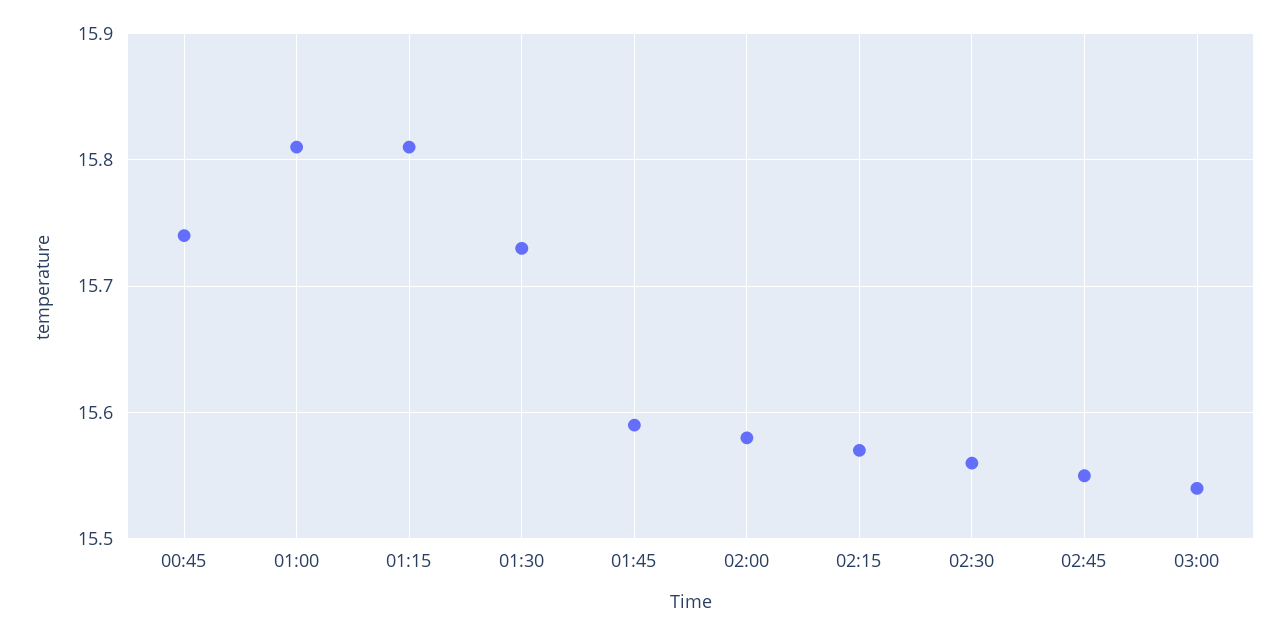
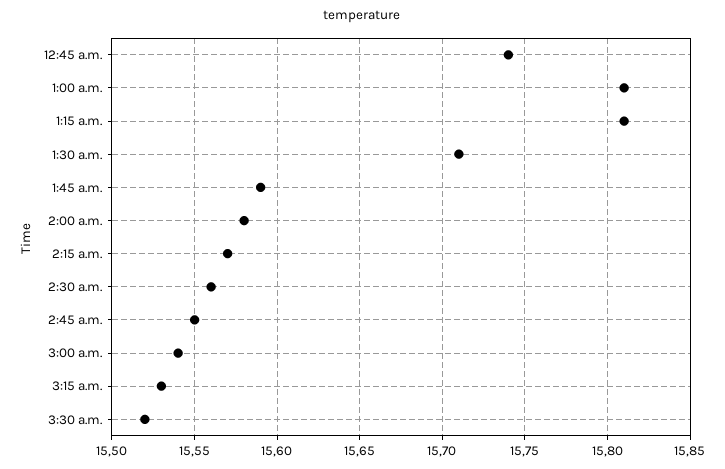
01:30: 15.73 -> 15.71
3:15 a.m.: none -> 15.53
3:30 a.m.: none -> 15.52

